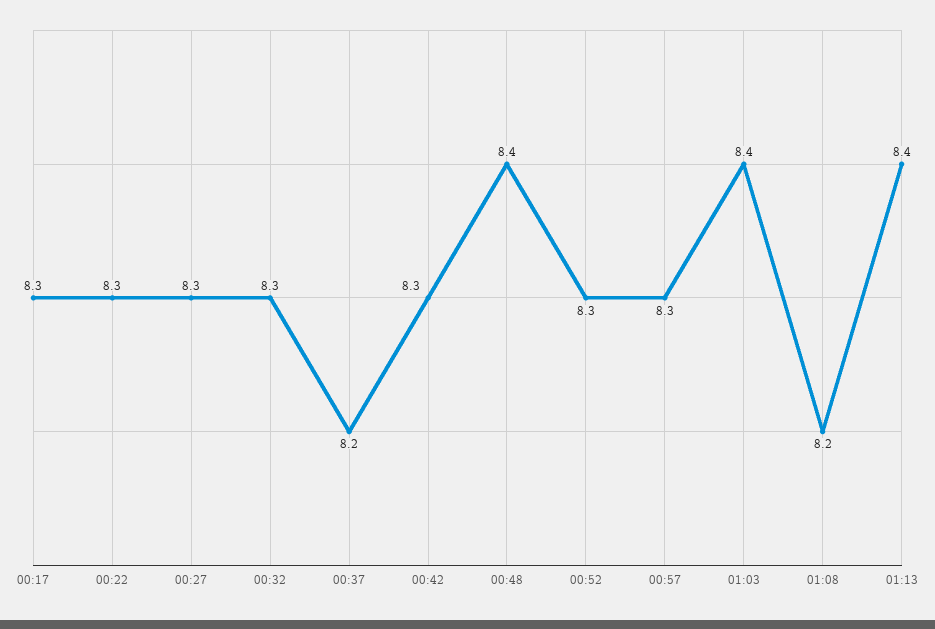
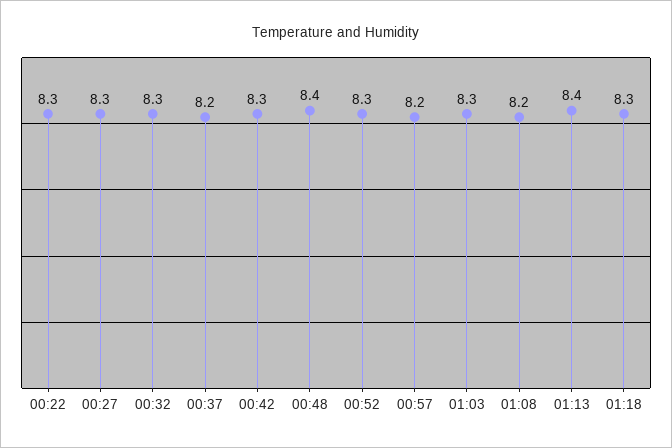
00:17: 8.3 -> none
00:57: 8.3 -> 8.2
01:03: 8.4 -> 8.3
01:18: none -> 8.3

